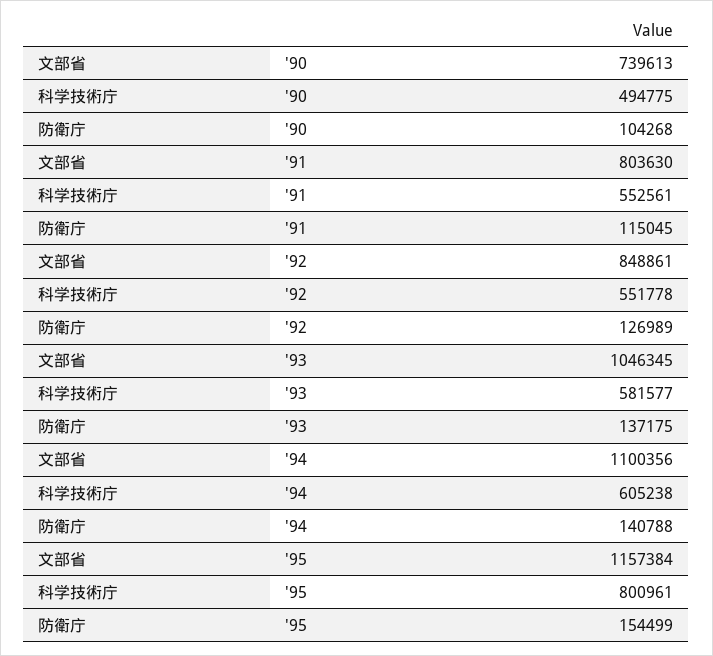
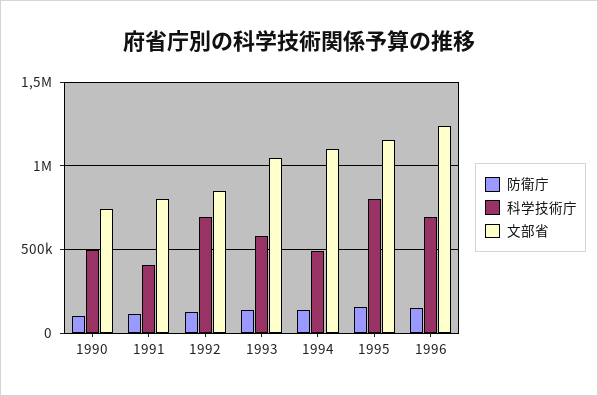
科学技術庁, '91: 552561 -> 400000
科学技術庁, '92: 551778 -> 700000
科学技術庁, '94: 605238 -> 500000
防衛庁, 1996: none -> 150000
科学技術庁, 1996: none -> 700000
文部省, 1996: none -> 1250000

